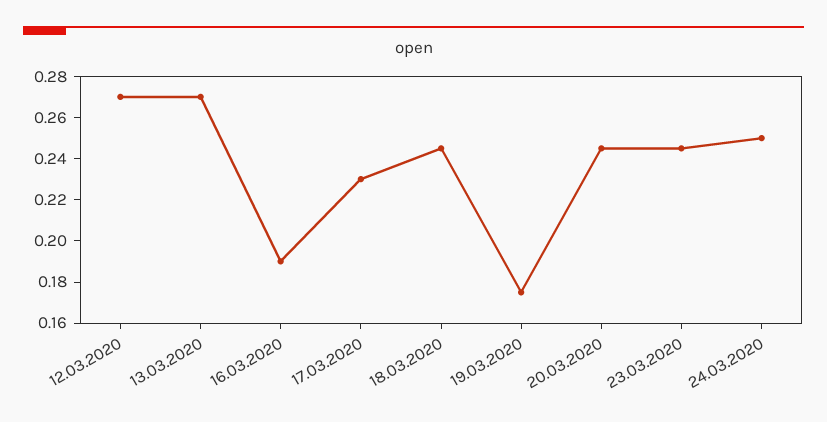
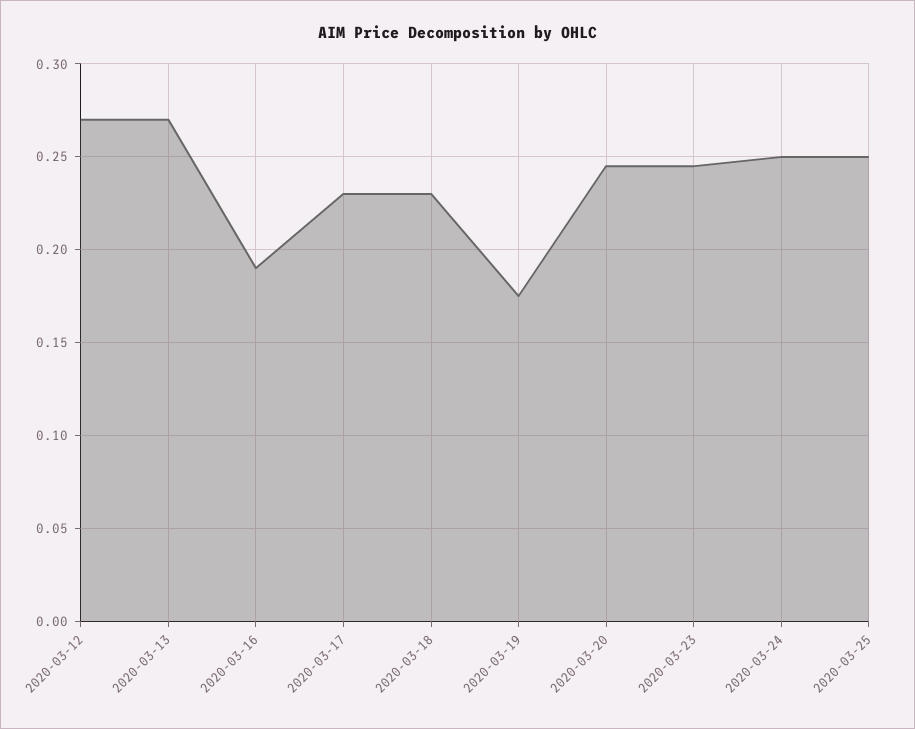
18.03.2020: 0.245 -> 0.23
2020-03-25: none -> 0.25

